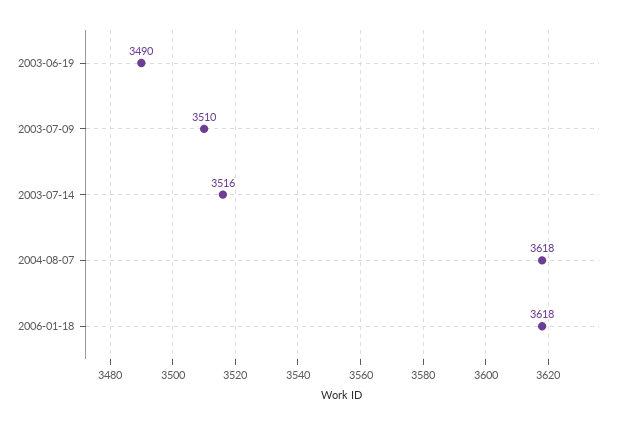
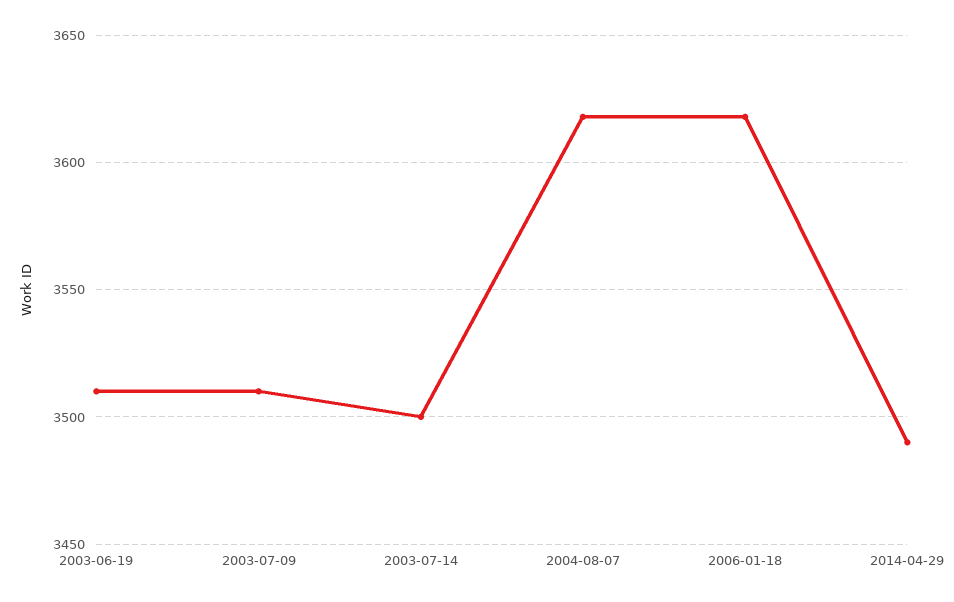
2003-06-19: 3490 -> 3510
2003-07-14: 3516 -> 3500
2014-04-29: none -> 3490

